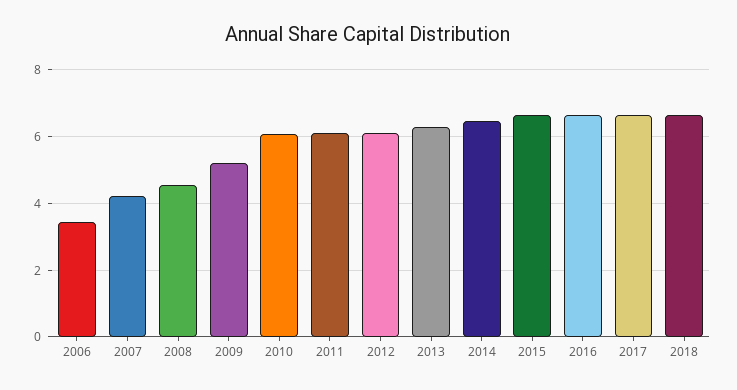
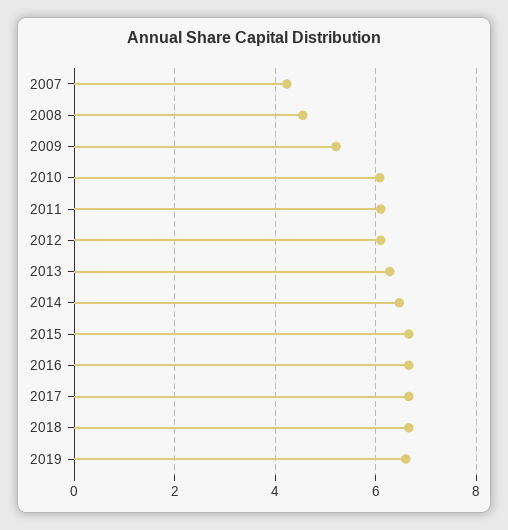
2006: 3.4 -> none
2019: none -> 6.6

